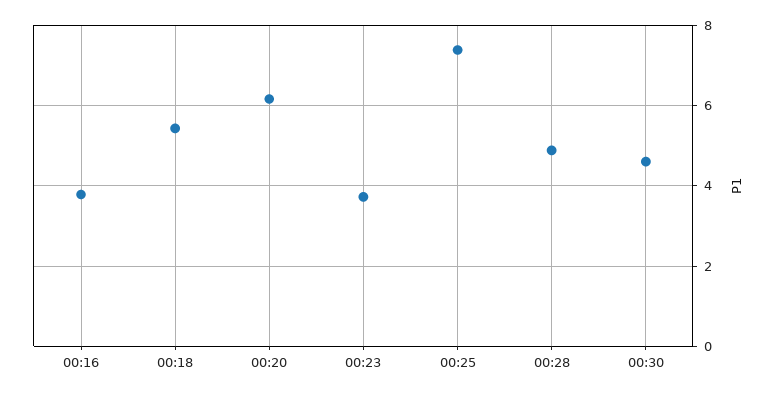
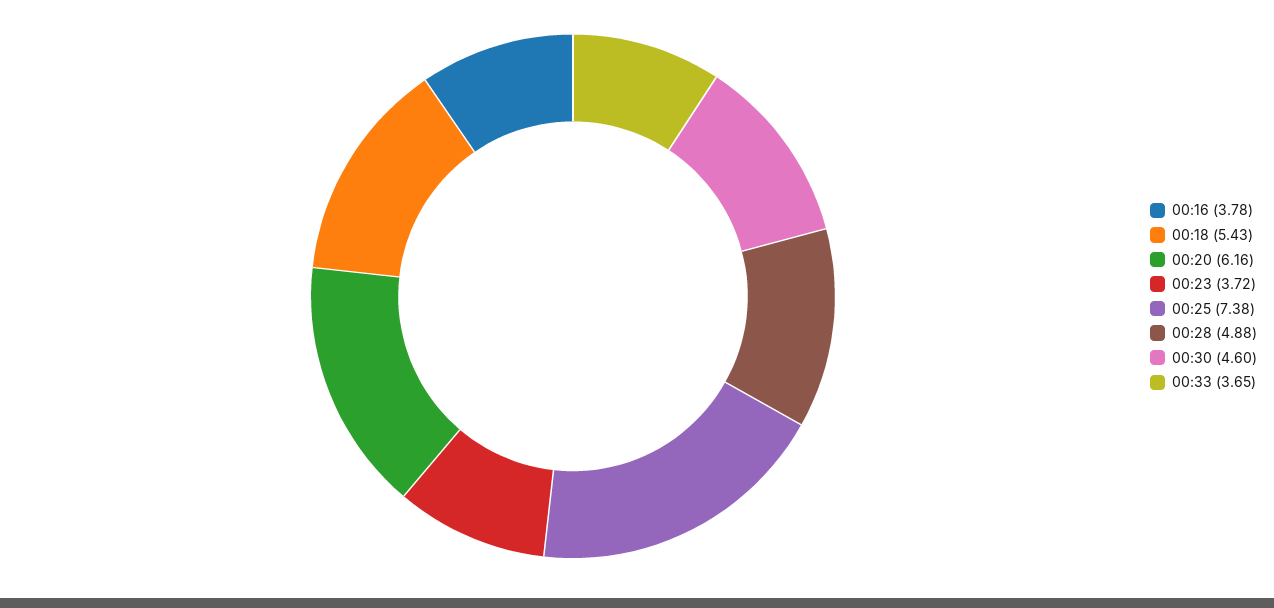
00:33: none -> 3.65

